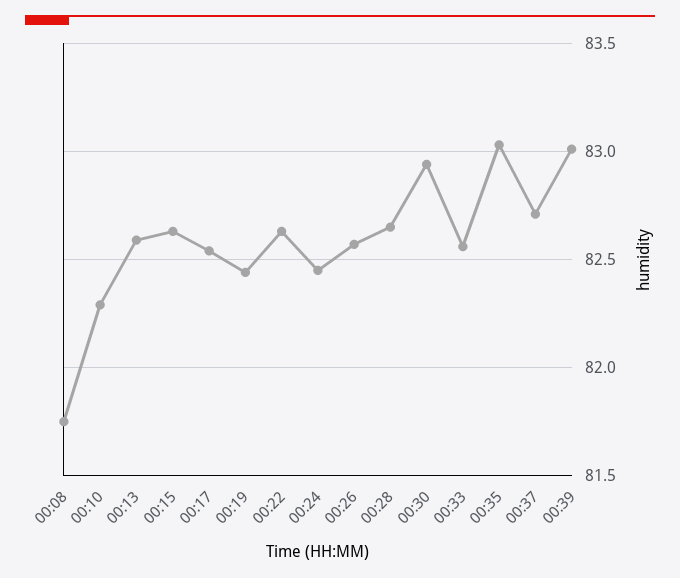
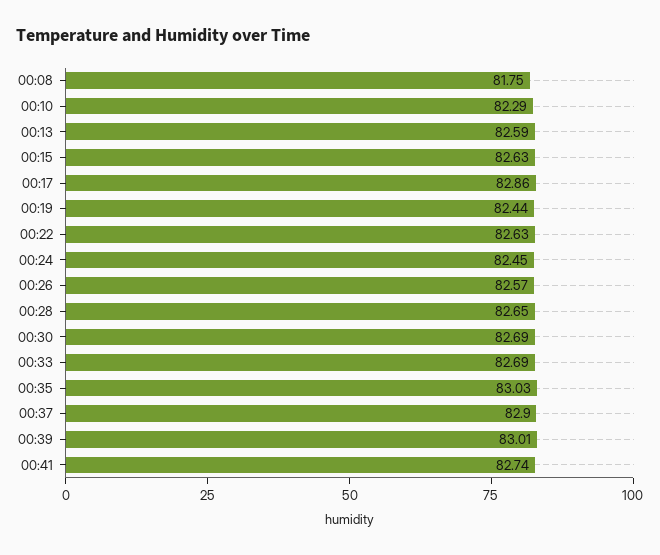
00:17: 82.55 -> 82.86
00:30: 82.95 -> 82.69
00:33: 82.55 -> 82.69
00:37: 82.7 -> 82.9
00:41: none -> 82.74

